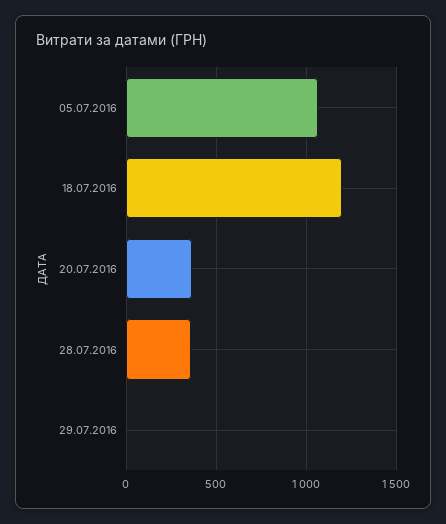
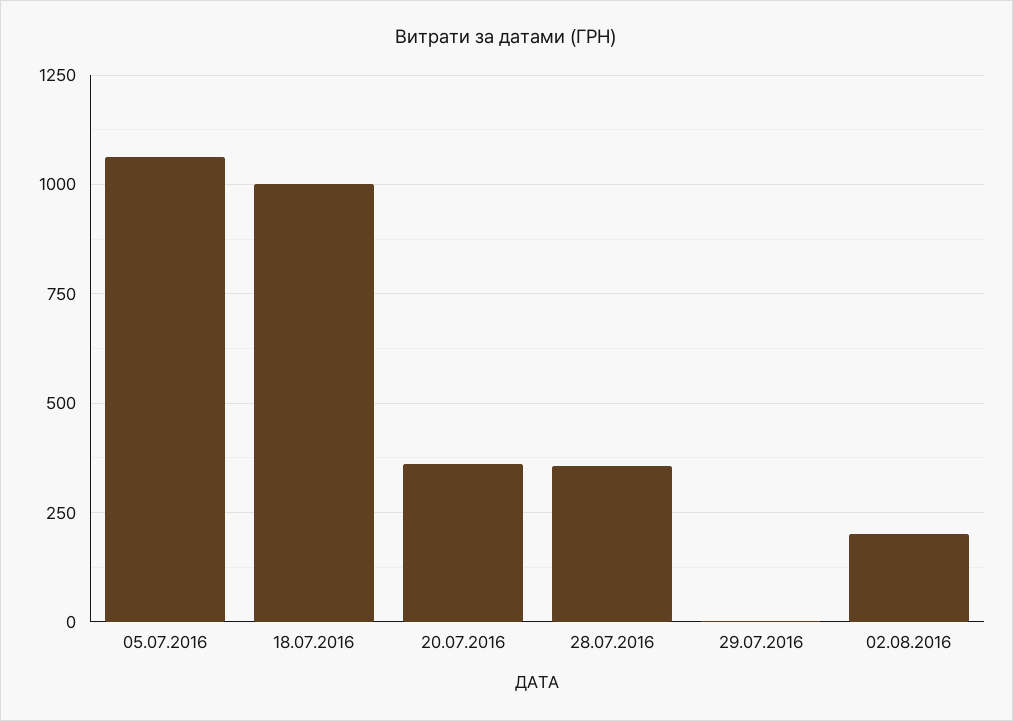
18.07.2016: 1200 -> 1000
02.08.2016: none -> 200

